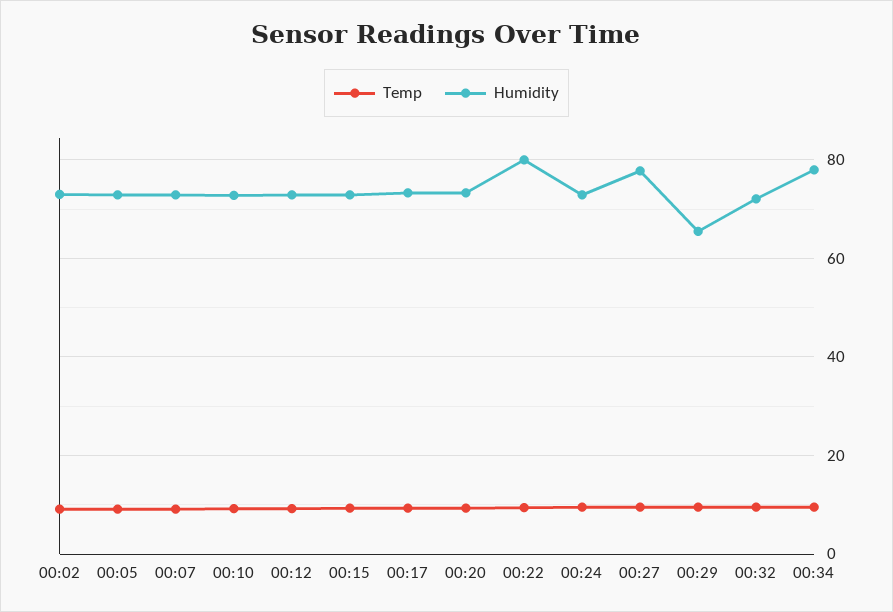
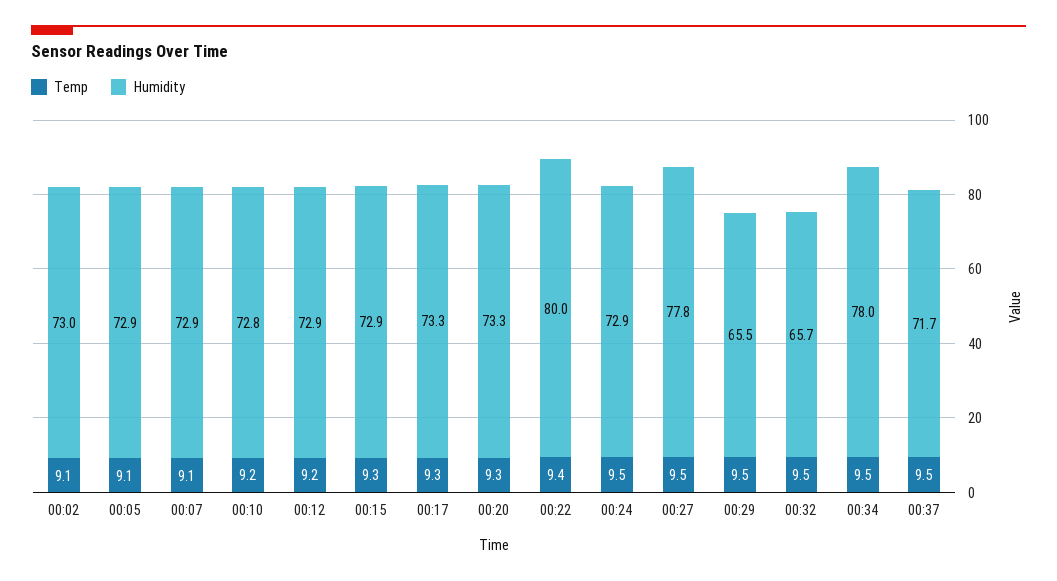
Humidity, 00:32: 72 -> 65.7
Temp, 00:37: none -> 9.5
Humidity, 00:37: none -> 71.7

